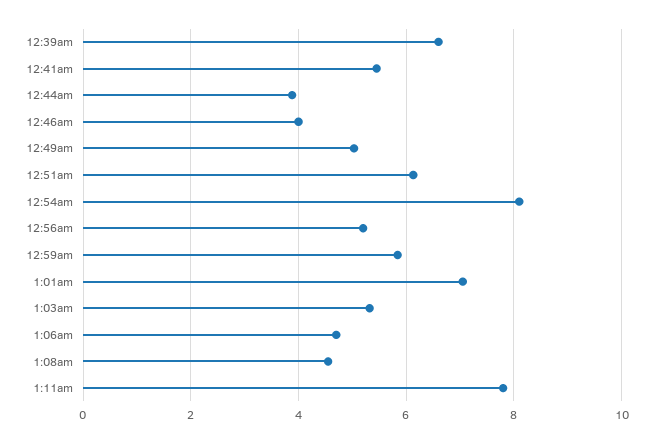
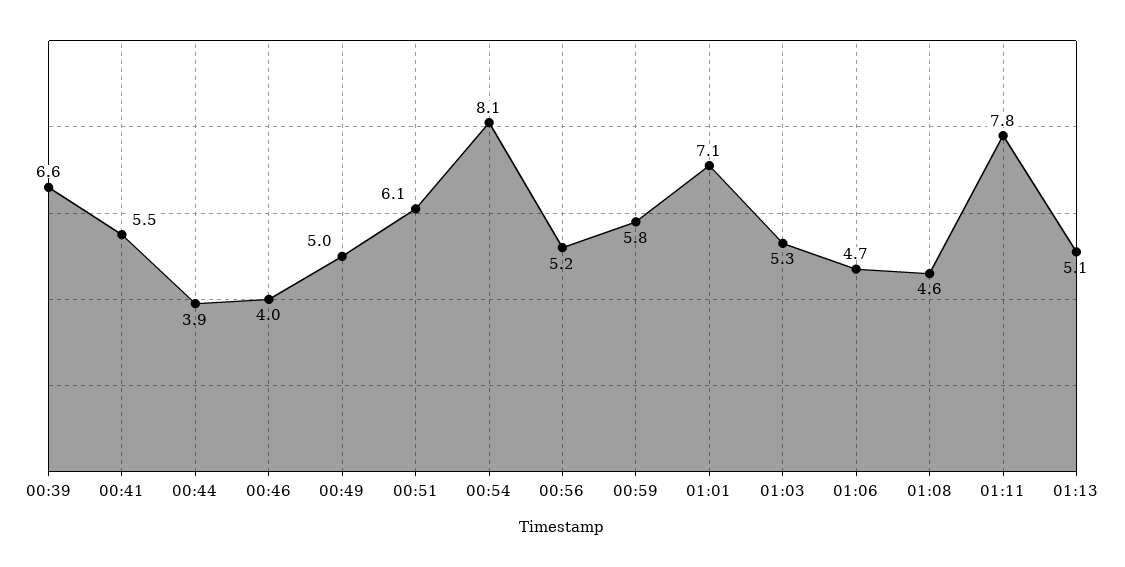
01:13: none -> 5.1

